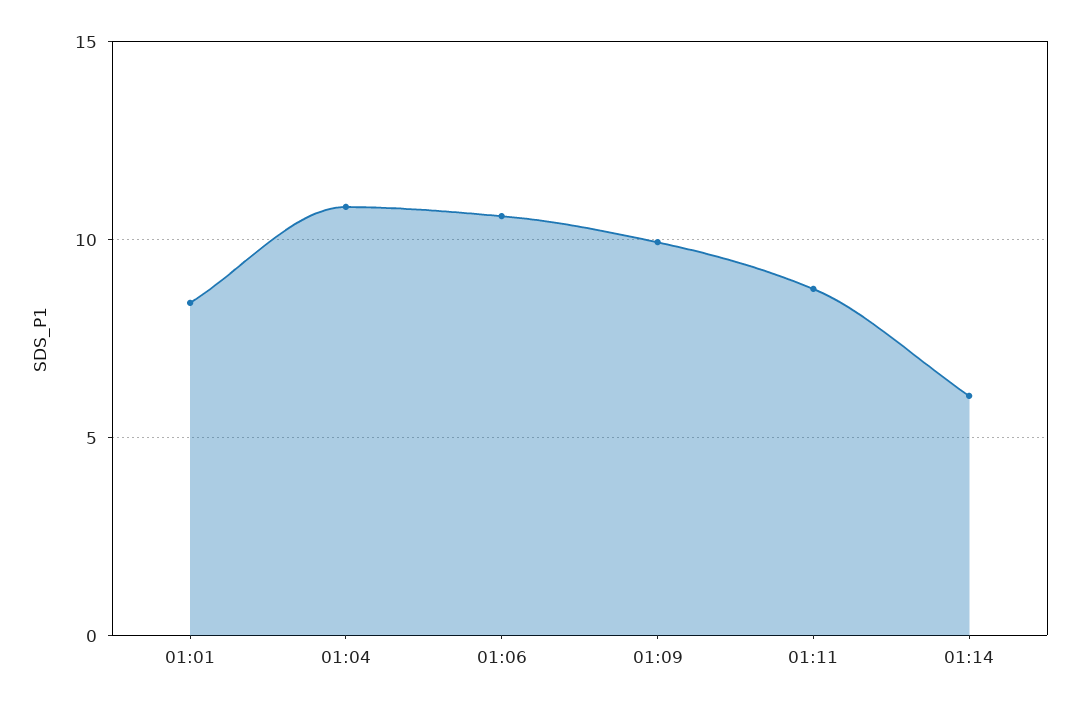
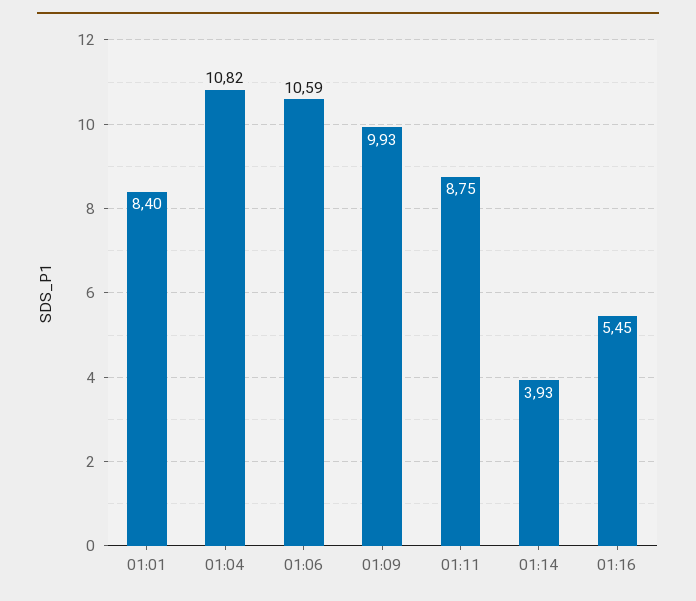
01:14: 6 -> 3.93
01:16: none -> 5.45

